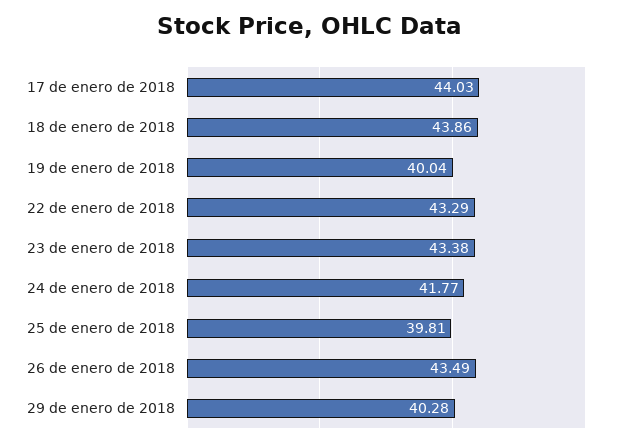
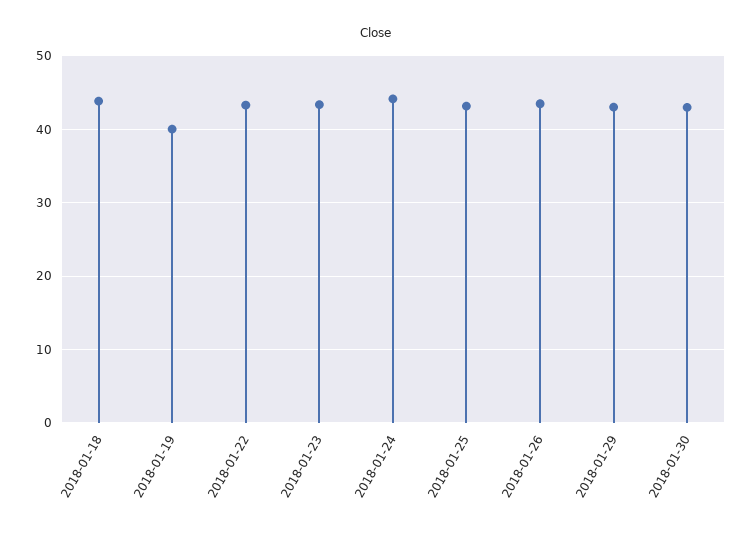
17 de enero de 2018: 44.03 -> none
24 de enero de 2018: 41.77 -> 44
25 de enero de 2018: 39.81 -> 43
29 de enero de 2018: 40.28 -> 43
2018-01-30: none -> 43

